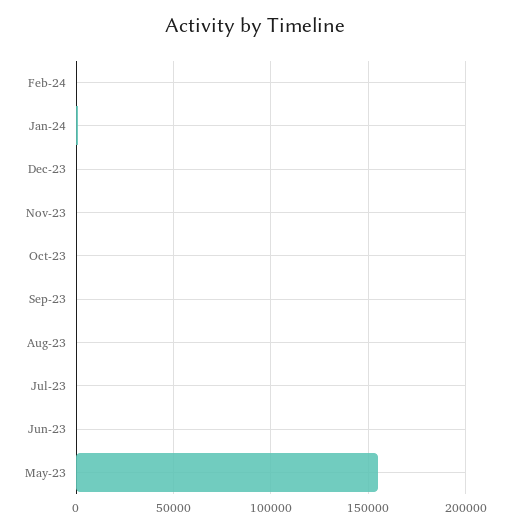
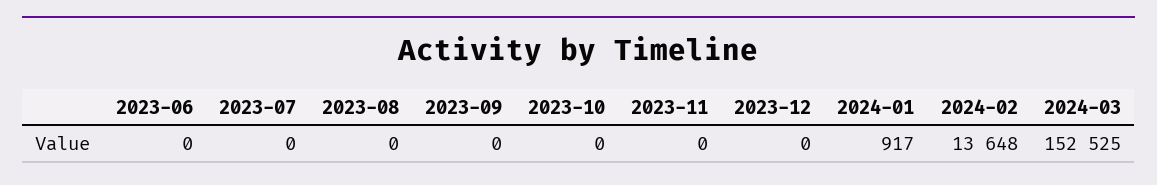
Feb-24: 0 -> 13648
May-23: 155000 -> none
2024-03: none -> 152525

